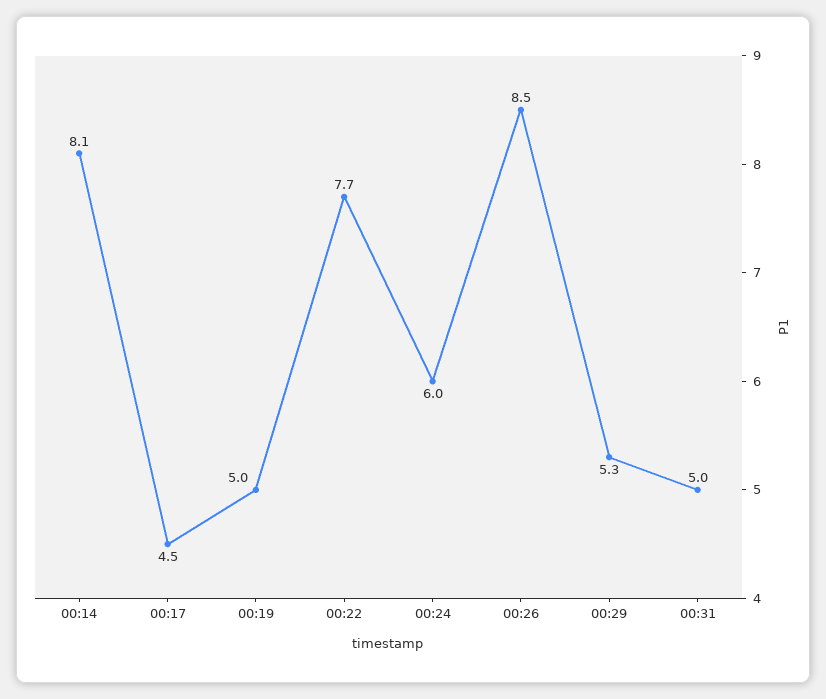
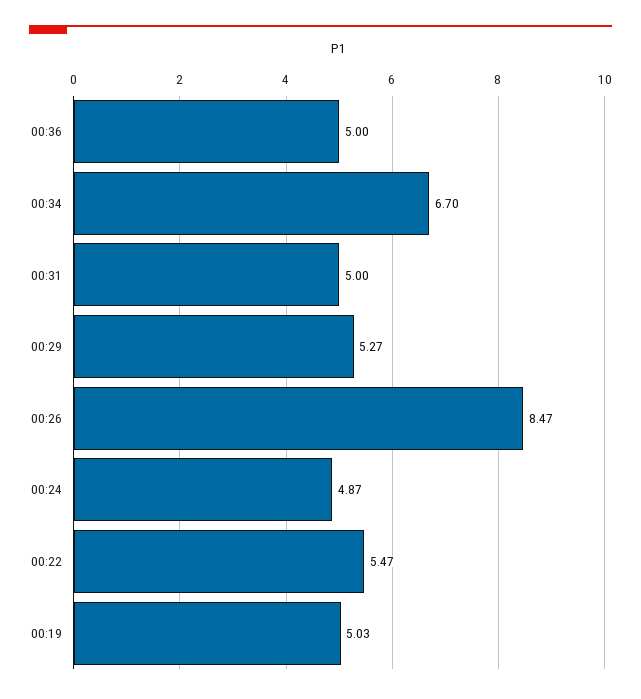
00:14: 8.1 -> none
00:17: 4.5 -> none
00:22: 7.7 -> 5.47
00:24: 6 -> 4.87
00:36: none -> 5
00:34: none -> 6.7

